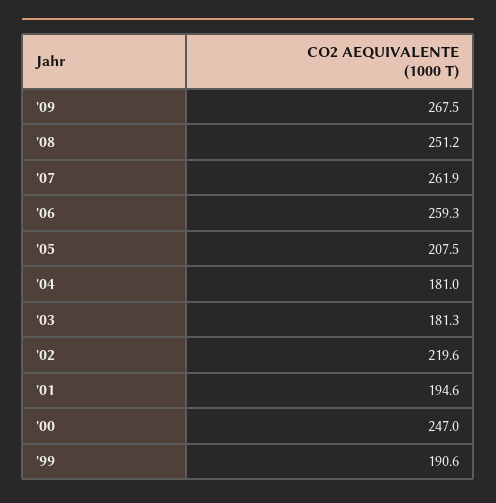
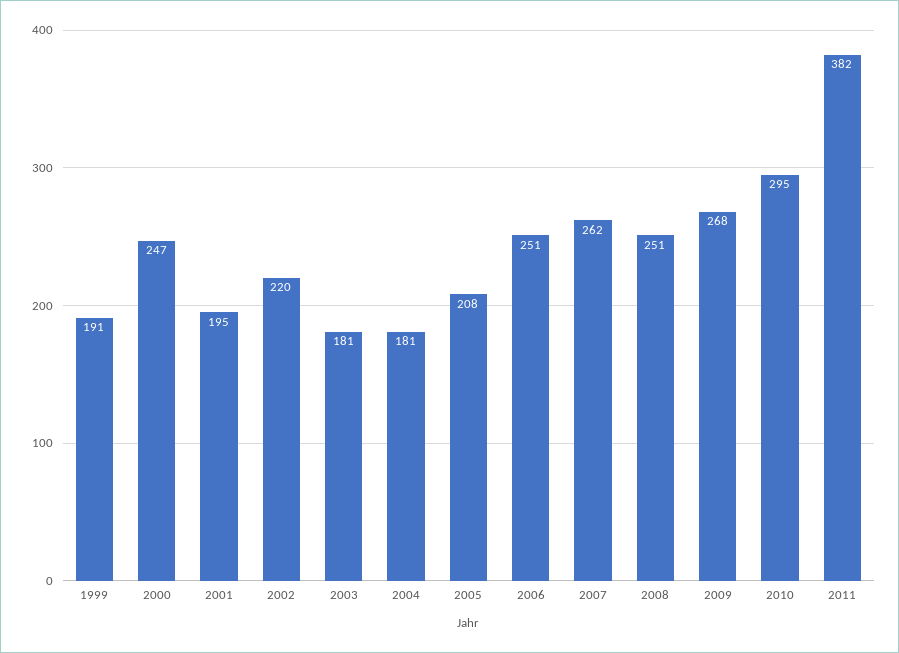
'06: 259.3 -> 251
2010: none -> 295
2011: none -> 382

